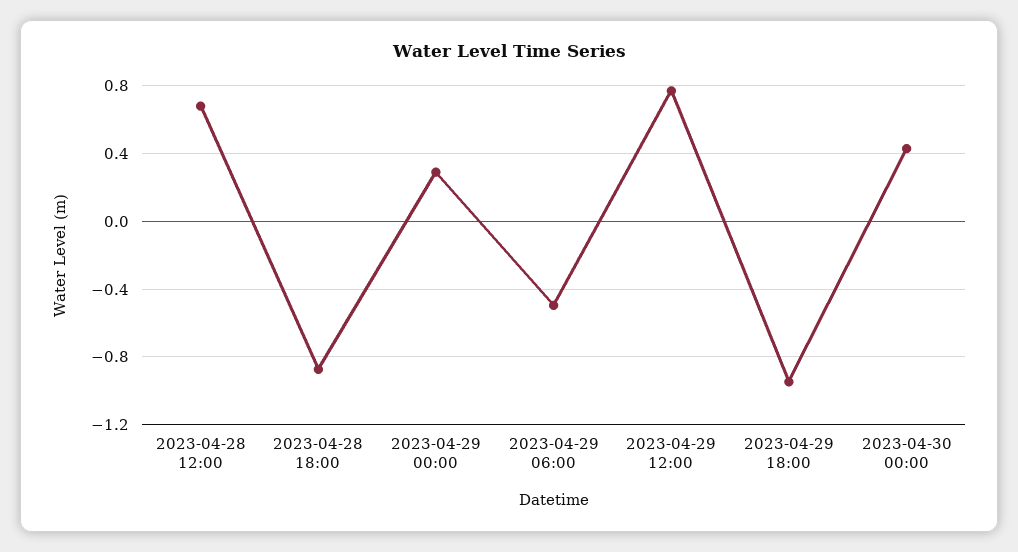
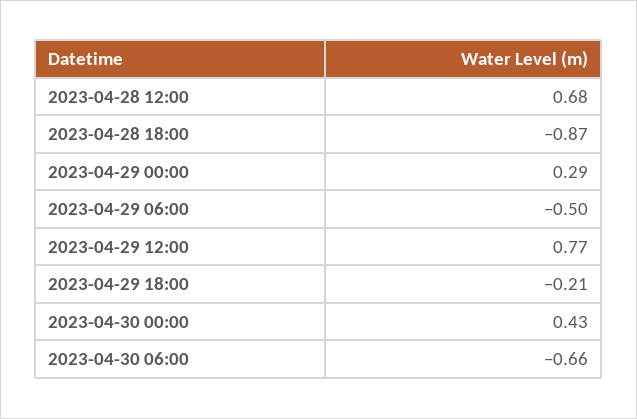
2023-04-29 18:00: -0.95 -> -0.21
2023-04-30 06:00: none -> -0.66

